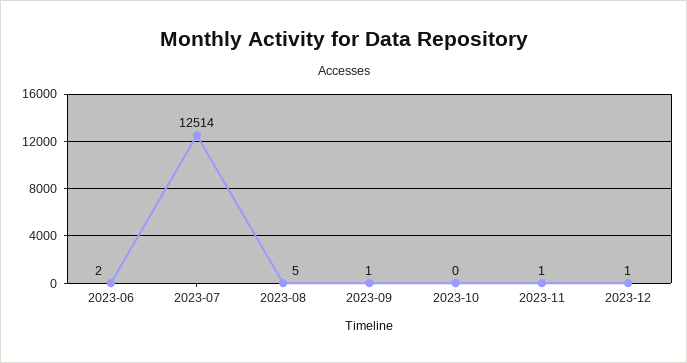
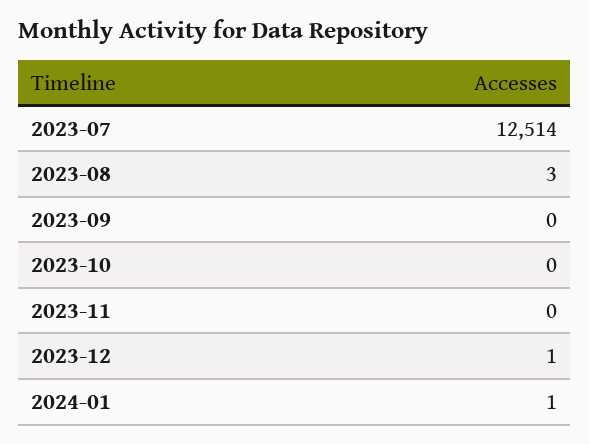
2023-06: 2 -> none
2023-08: 5 -> 3
2023-09: 1 -> 0
2023-11: 1 -> 0
2024-01: none -> 1

